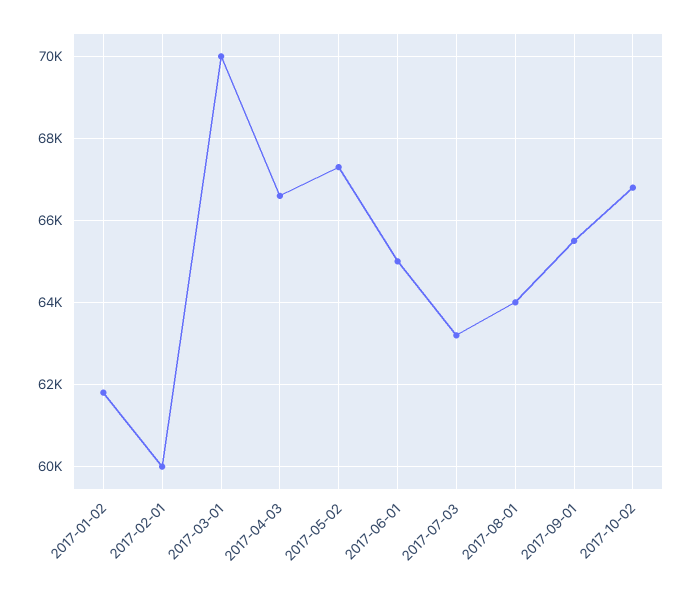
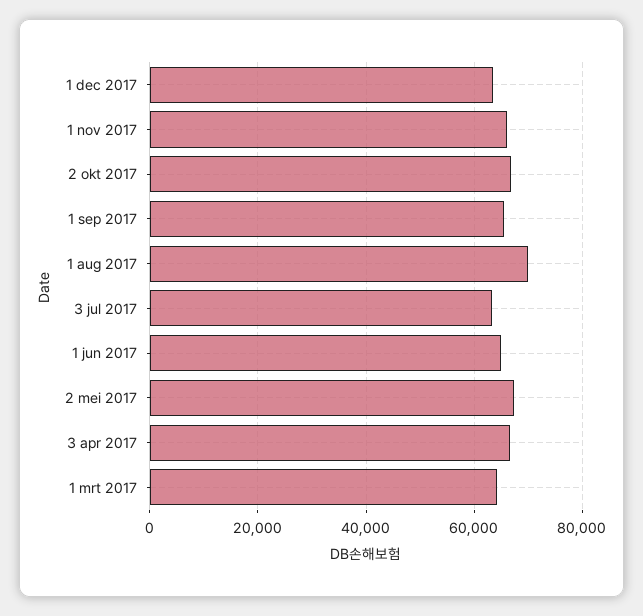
2017-01-02: 61800 -> none
2017-02-01: 60000 -> none
2017-03-01: 70000 -> 64000
2017-08-01: 64000 -> 70000
1 dec 2017: none -> 64000
1 nov 2017: none -> 66000

